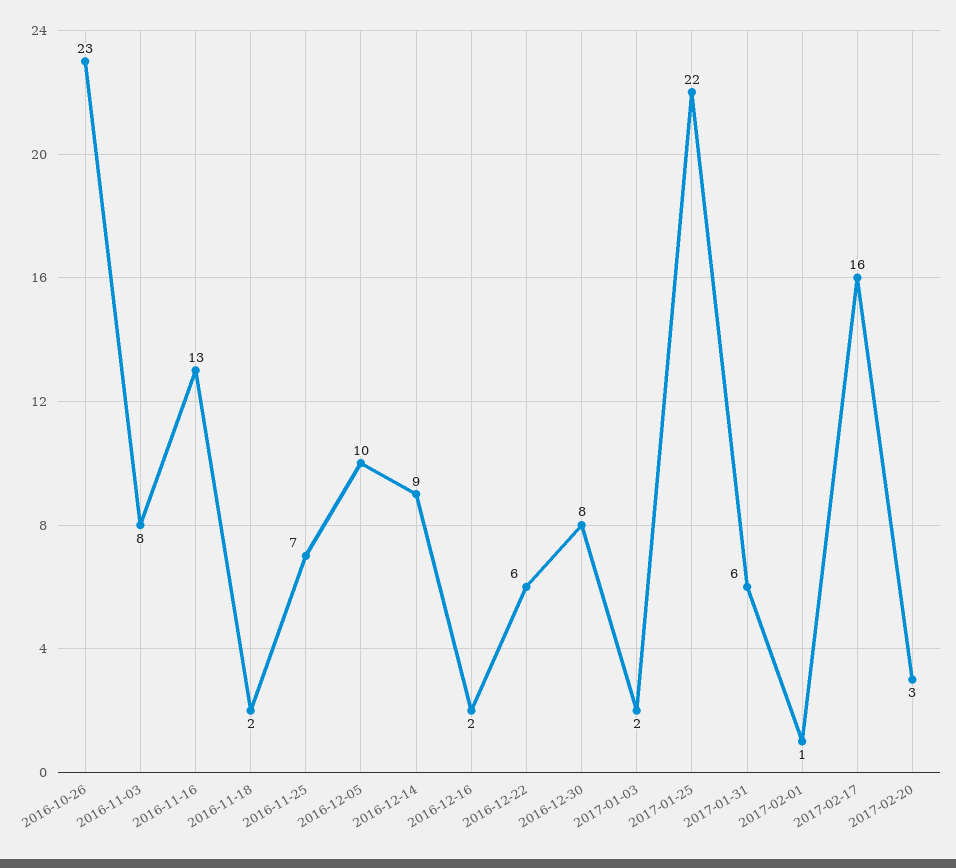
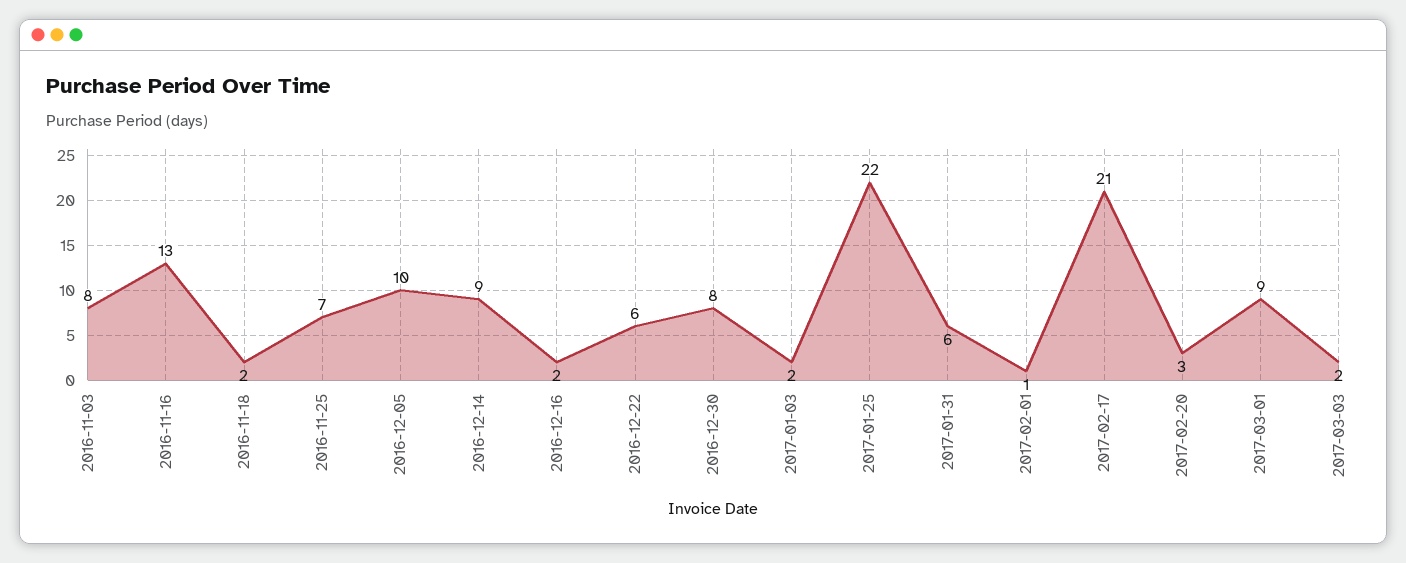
2016-10-26: 23 -> none
2017-02-17: 16 -> 21
2017-03-01: none -> 9
2017-03-03: none -> 2

